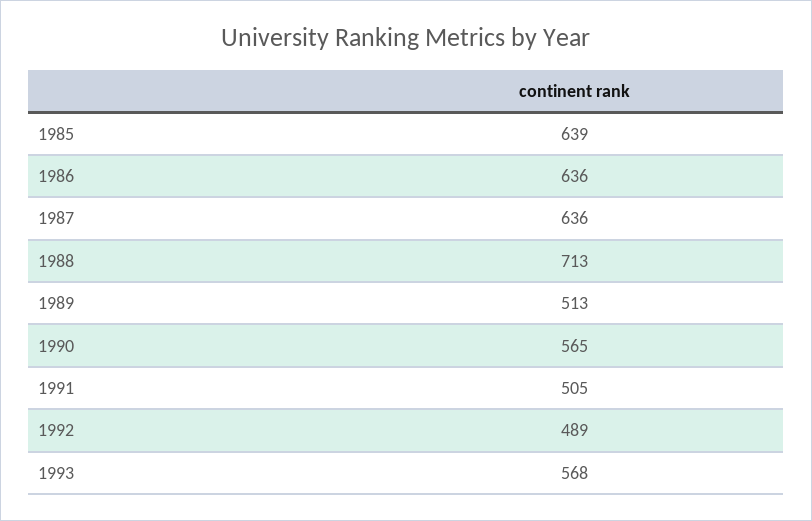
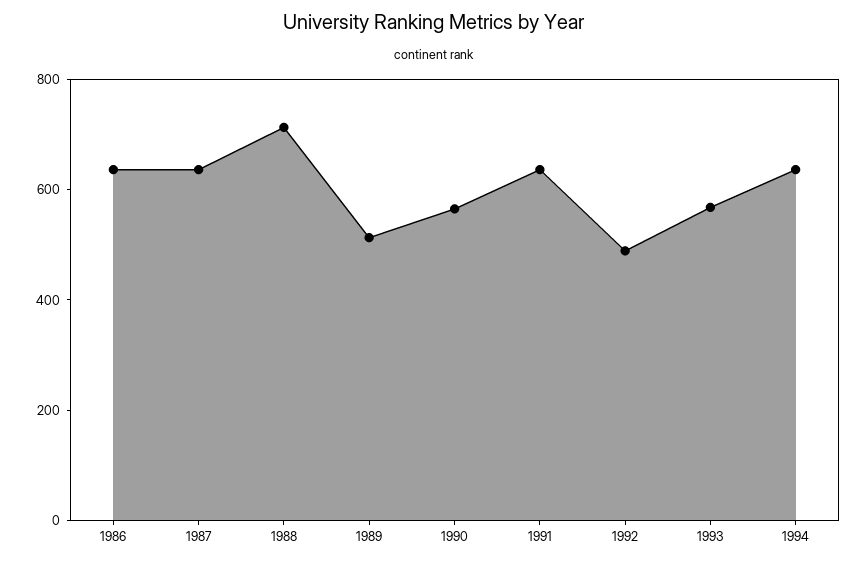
1985: 639 -> none
1991: 505 -> 650
1994: none -> 650

